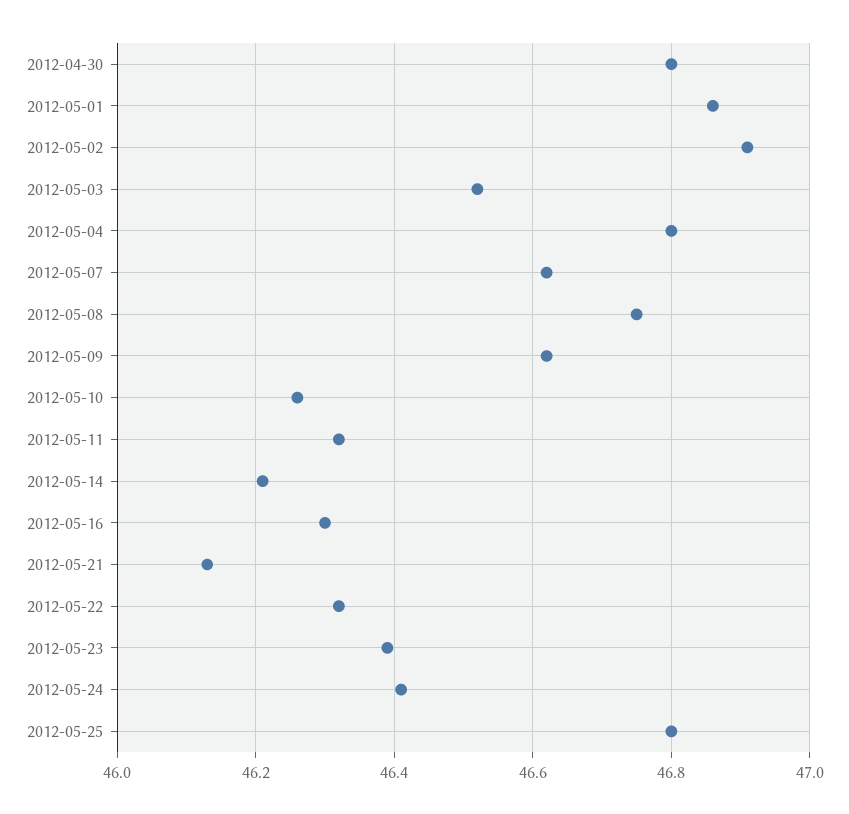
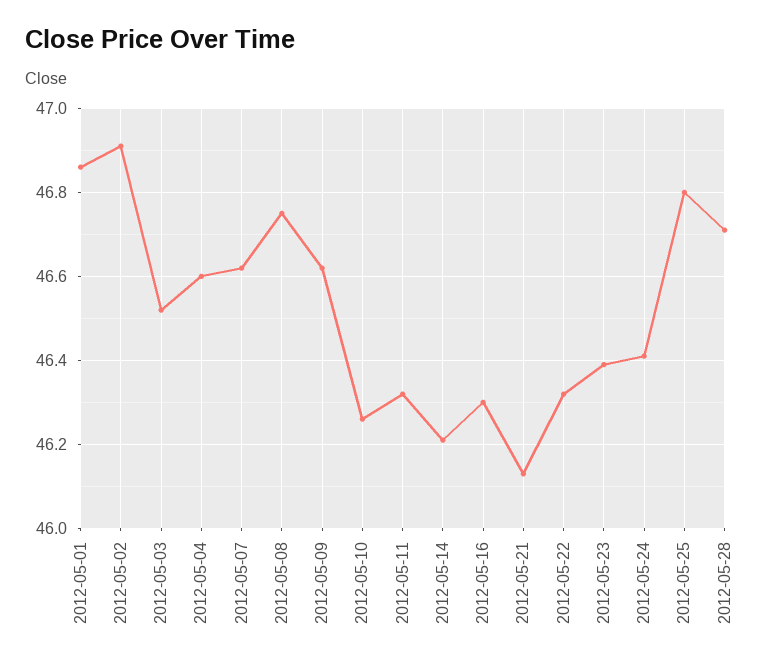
2012-04-30: 46.8 -> none
2012-05-04: 46.8 -> 46.6
2012-05-28: none -> 46.7

